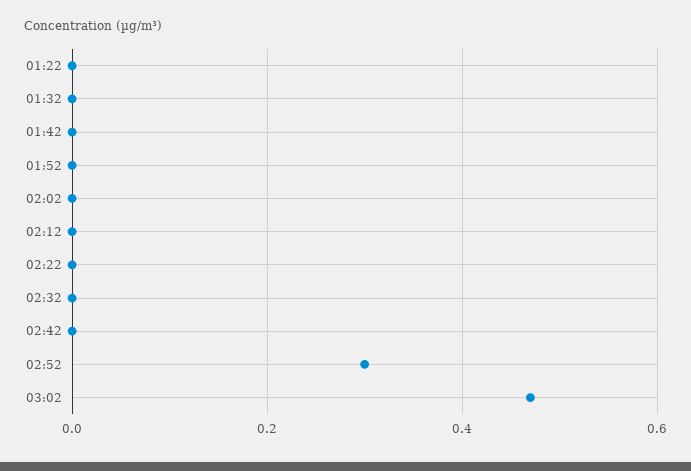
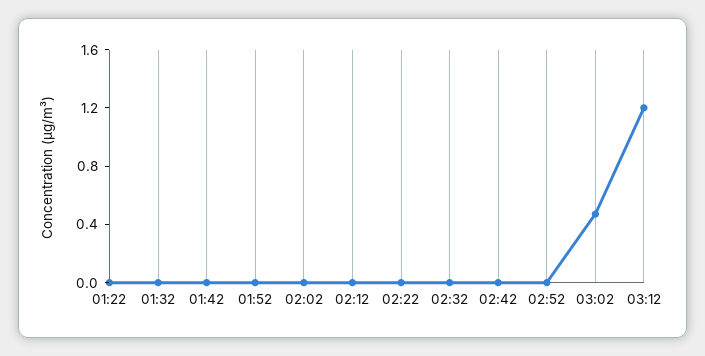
02:52: 0.3 -> 0
03:12: none -> 1.2

